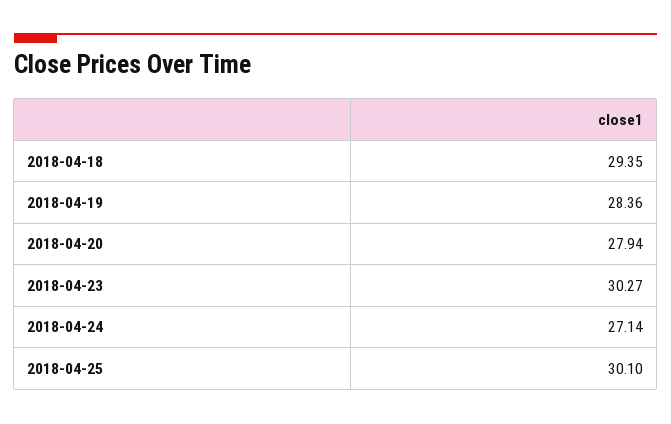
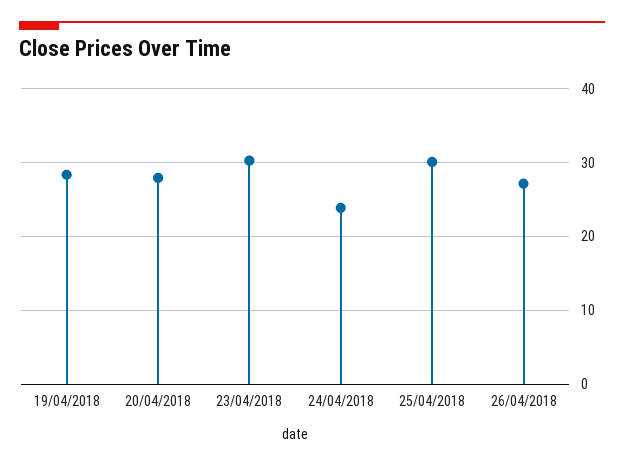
2018-04-18: 29.35 -> none
2018-04-24: 27.14 -> 24
26/04/2018: none -> 27

